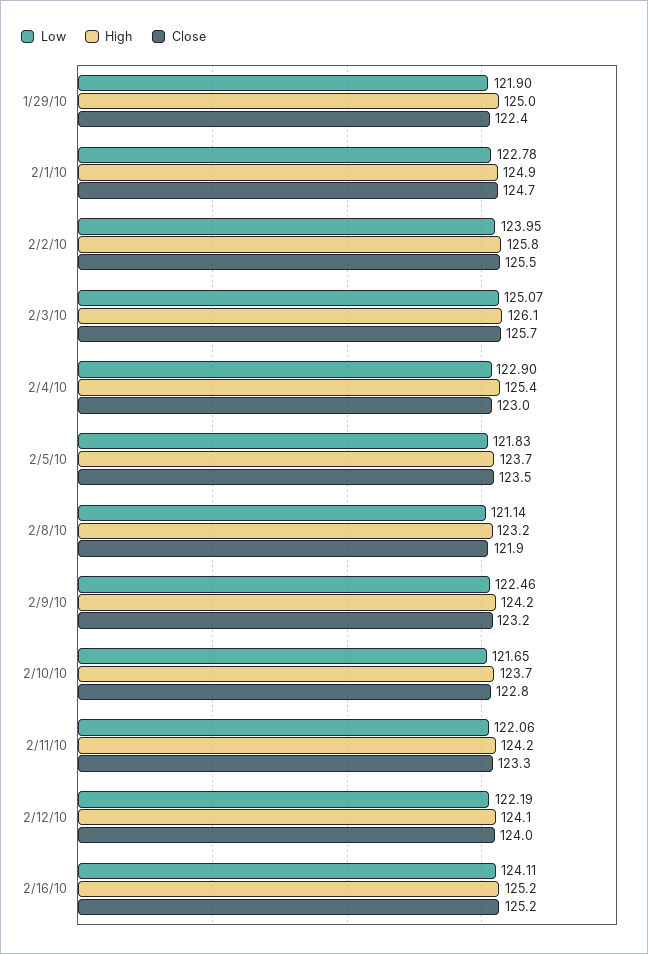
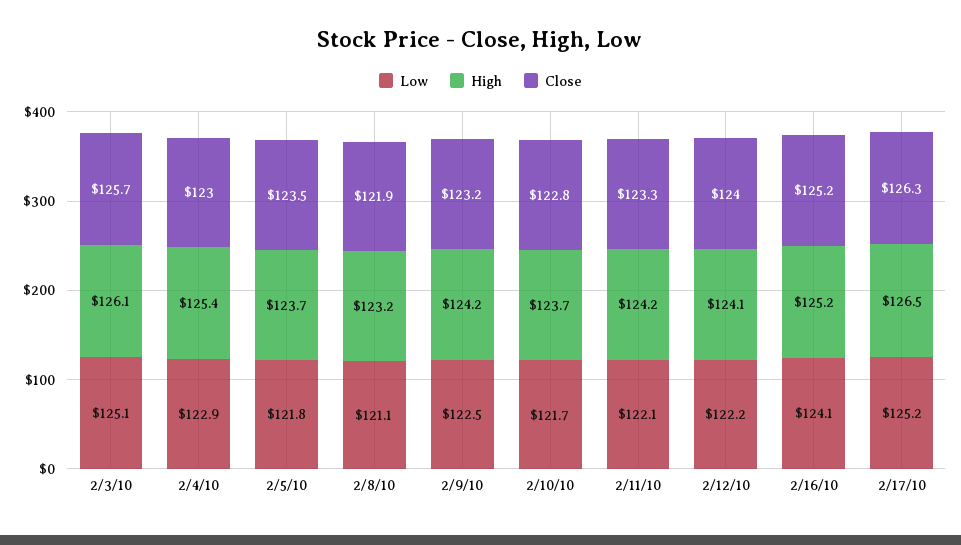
Low, 1/29/10: 121.9 -> none
High, 1/29/10: 125 -> none
Close, 1/29/10: 122.4 -> none
Low, 2/1/10: 122.78 -> none
High, 2/1/10: 124.9 -> none
Close, 2/1/10: 124.7 -> none
Low, 2/2/10: 123.95 -> none
High, 2/2/10: 125.8 -> none
Close, 2/2/10: 125.5 -> none
Low, 2/17/10: none -> 125.2
High, 2/17/10: none -> 126.5
Close, 2/17/10: none -> 126.3

